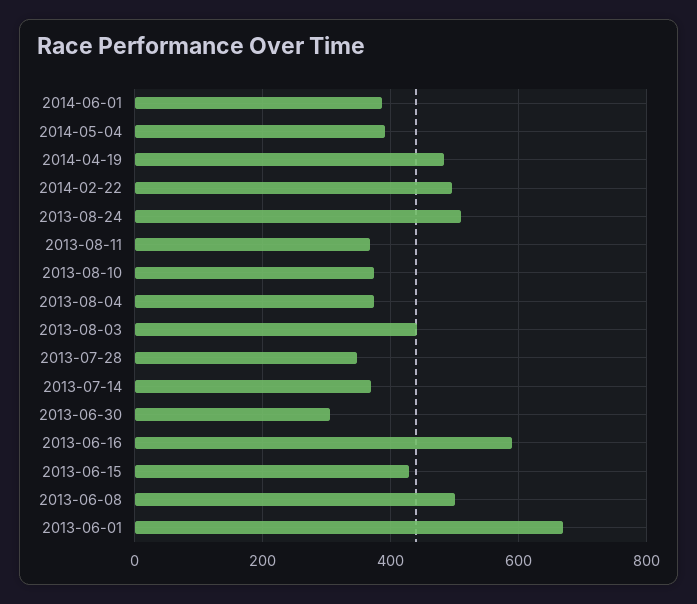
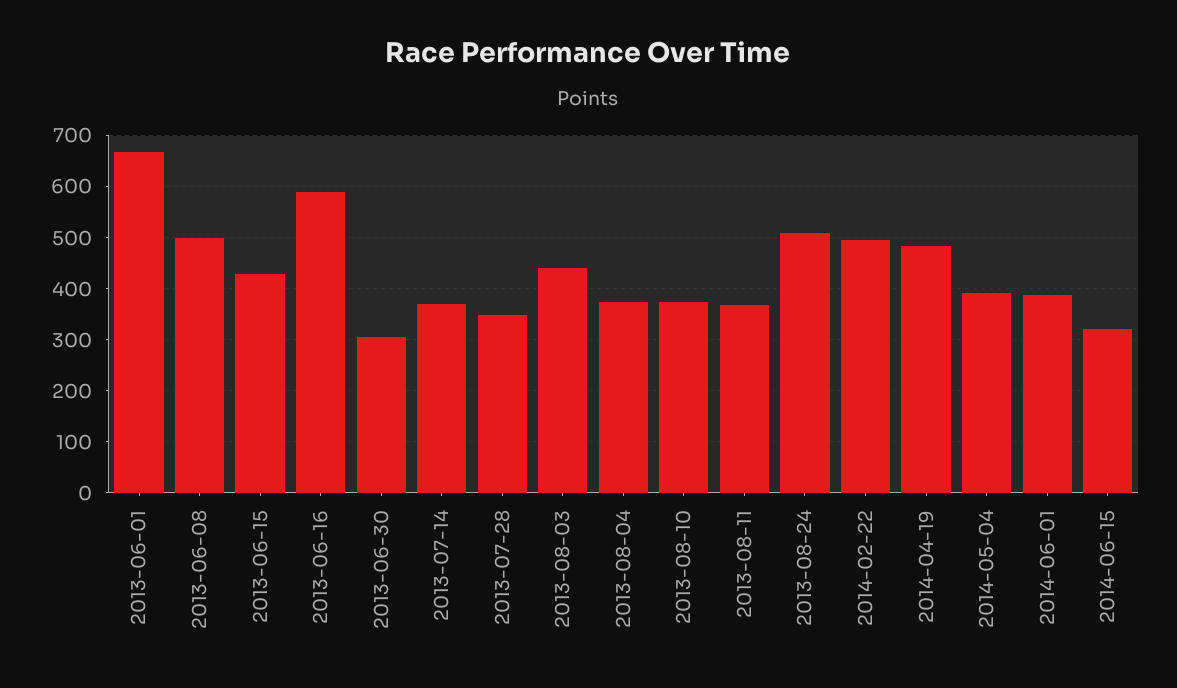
2014-06-15: none -> 320

